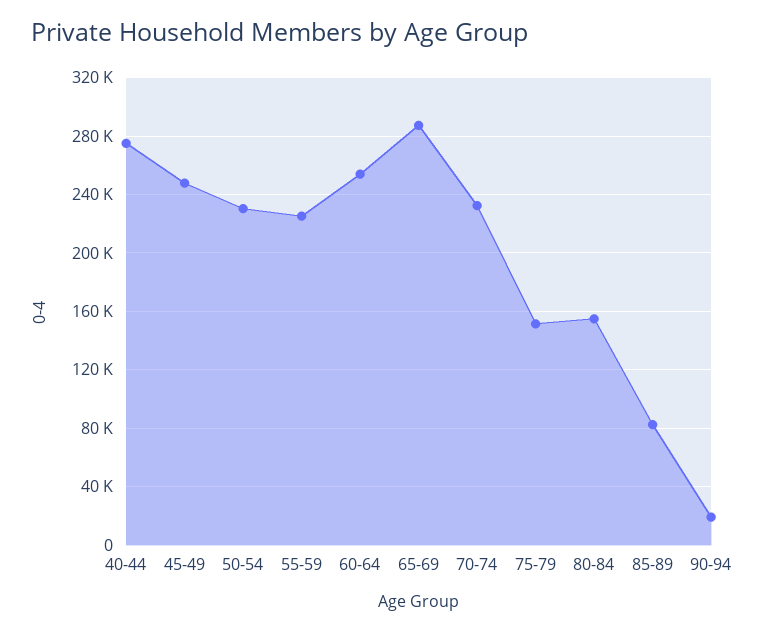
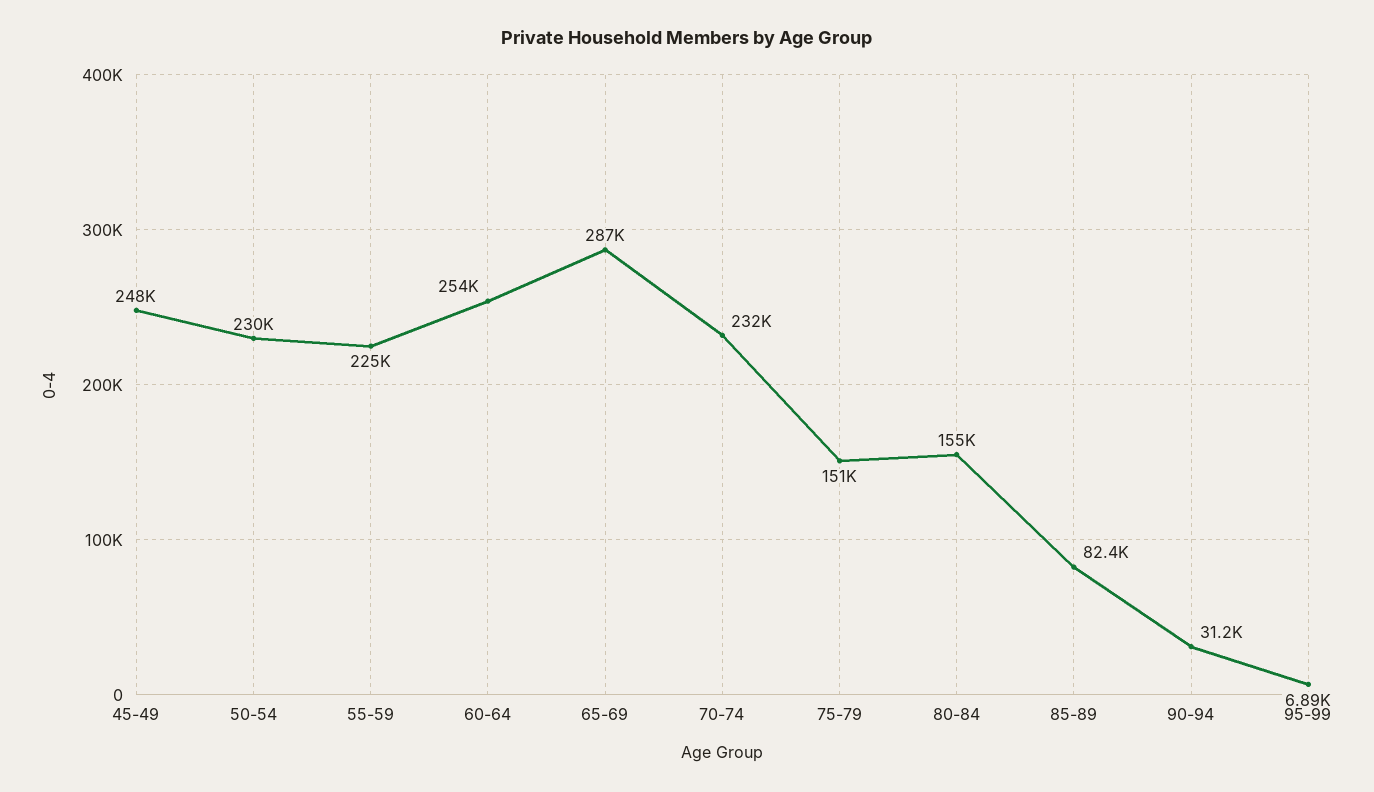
40-44: 275000 -> none
90-94: 20000 -> 31200
95-99: none -> 6890

